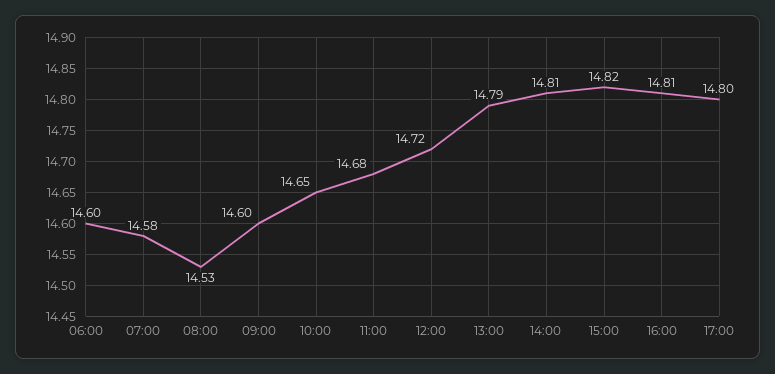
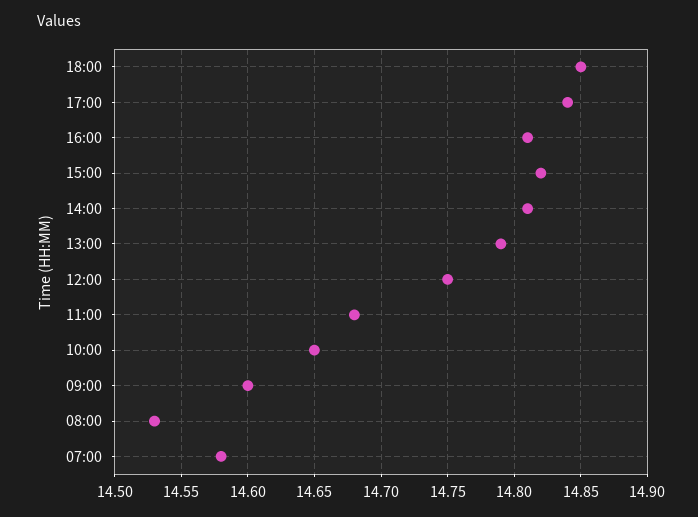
06:00: 14.6 -> none
12:00: 14.72 -> 14.75
17:00: 14.8 -> 14.84
18:00: none -> 14.85

